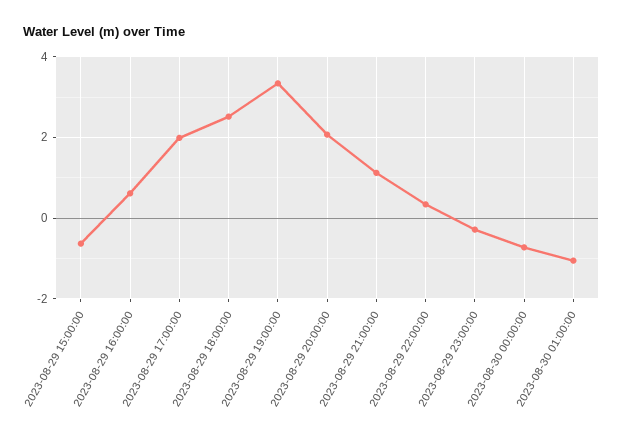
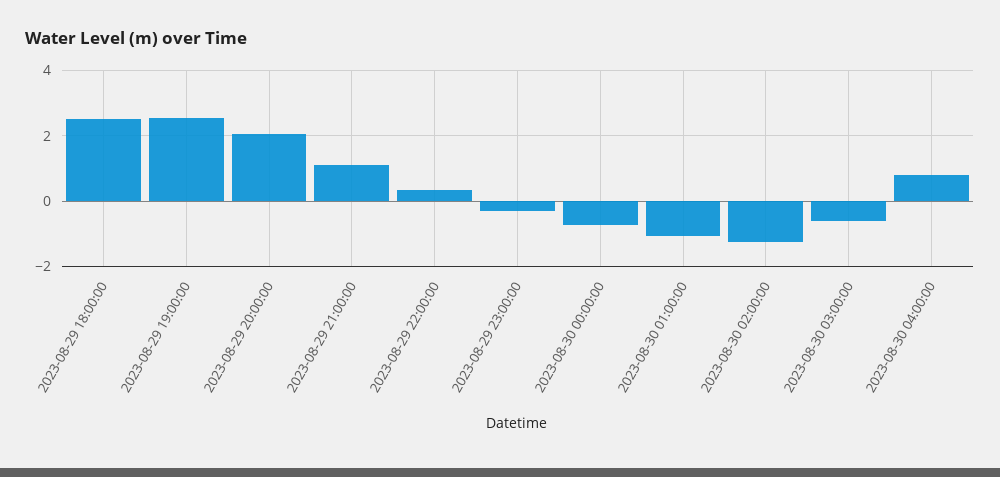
2023-08-29 15:00:00: -0.6 -> none
2023-08-29 16:00:00: 0.6 -> none
2023-08-29 17:00:00: 2 -> none
2023-08-29 19:00:00: 3.4 -> 2.6
2023-08-30 02:00:00: none -> -1.2
2023-08-30 03:00:00: none -> -0.6
2023-08-30 04:00:00: none -> 0.8

